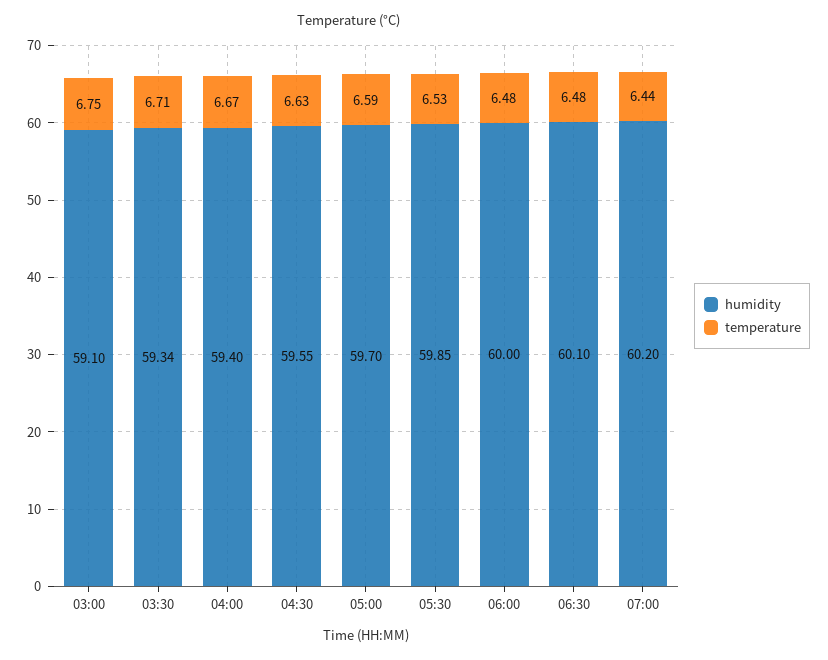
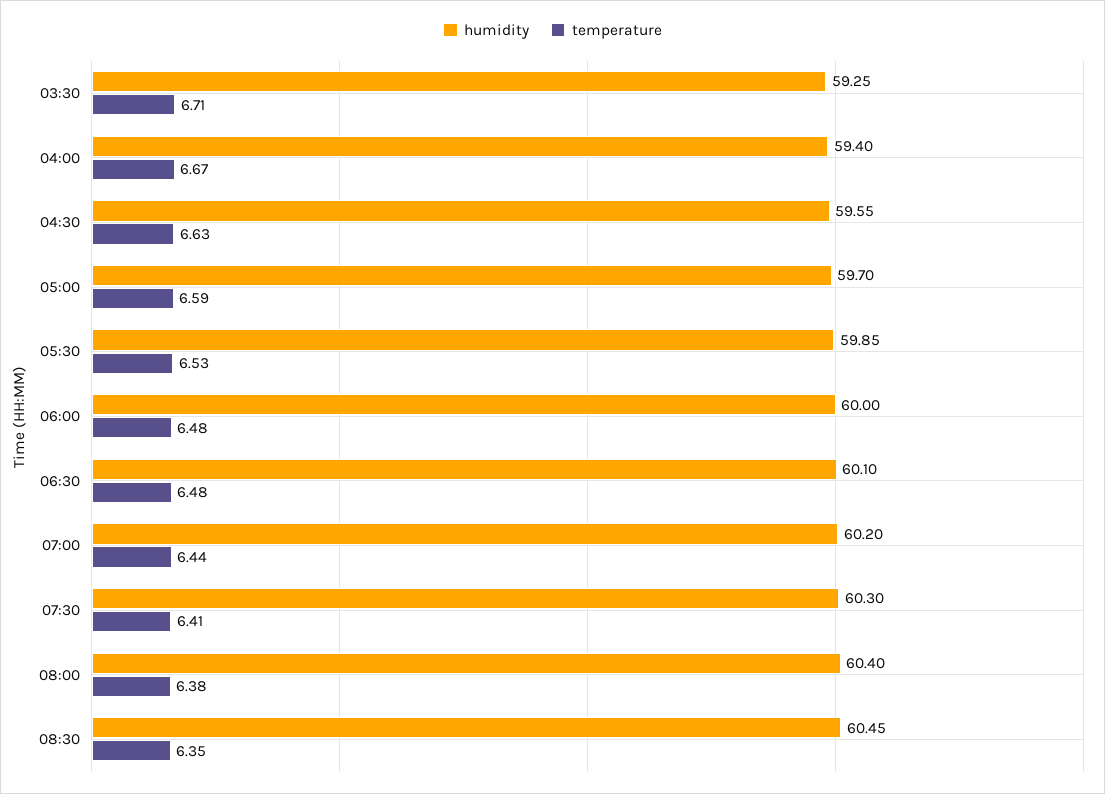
humidity, 03:00: 59.1 -> none
temperature, 03:00: 6.75 -> none
humidity, 03:30: 59.34 -> 59.25
humidity, 07:30: none -> 60.3
temperature, 07:30: none -> 6.41
humidity, 08:00: none -> 60.4
temperature, 08:00: none -> 6.38
humidity, 08:30: none -> 60.45
temperature, 08:30: none -> 6.35

